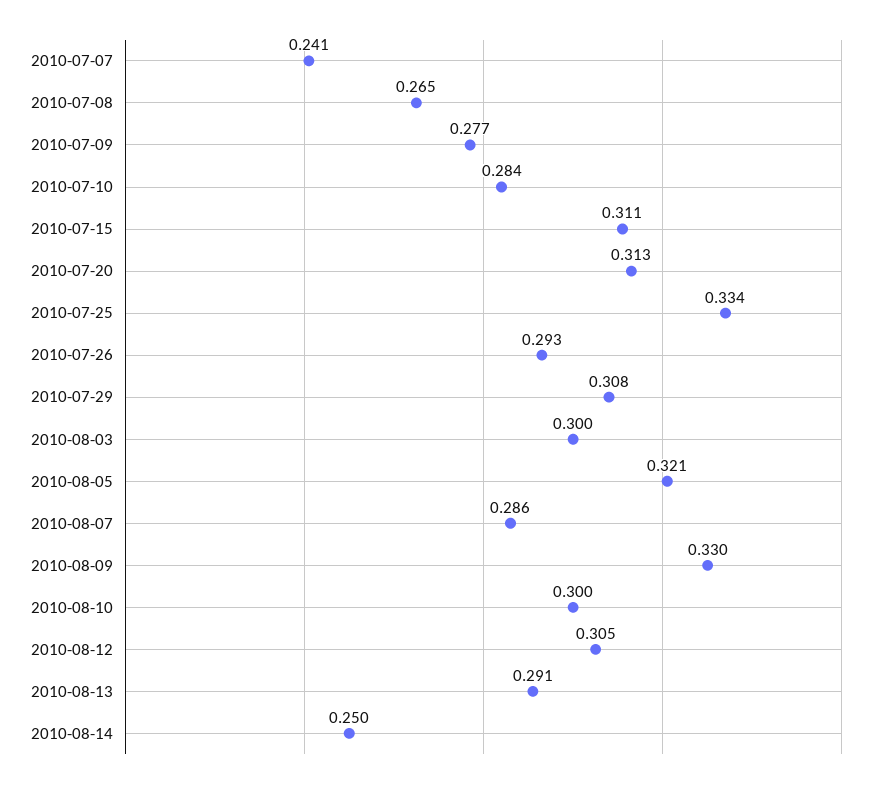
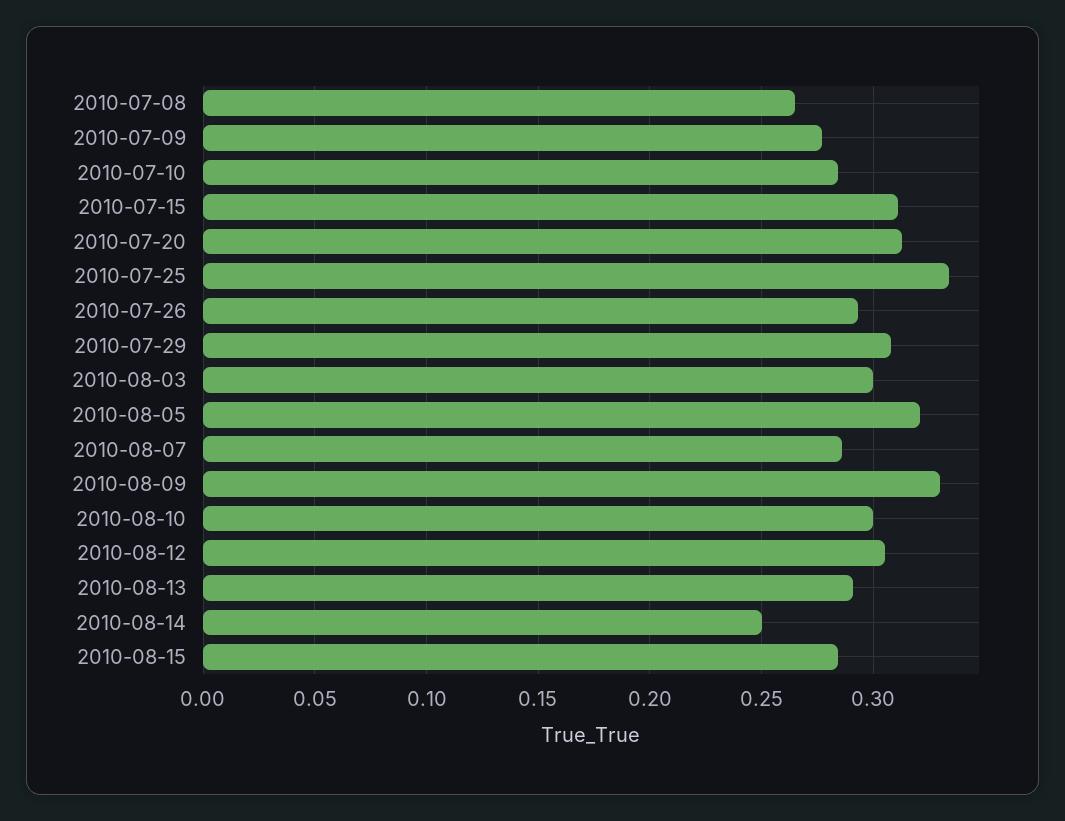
2010-07-07: 0.241 -> none
2010-08-15: none -> 0.285

